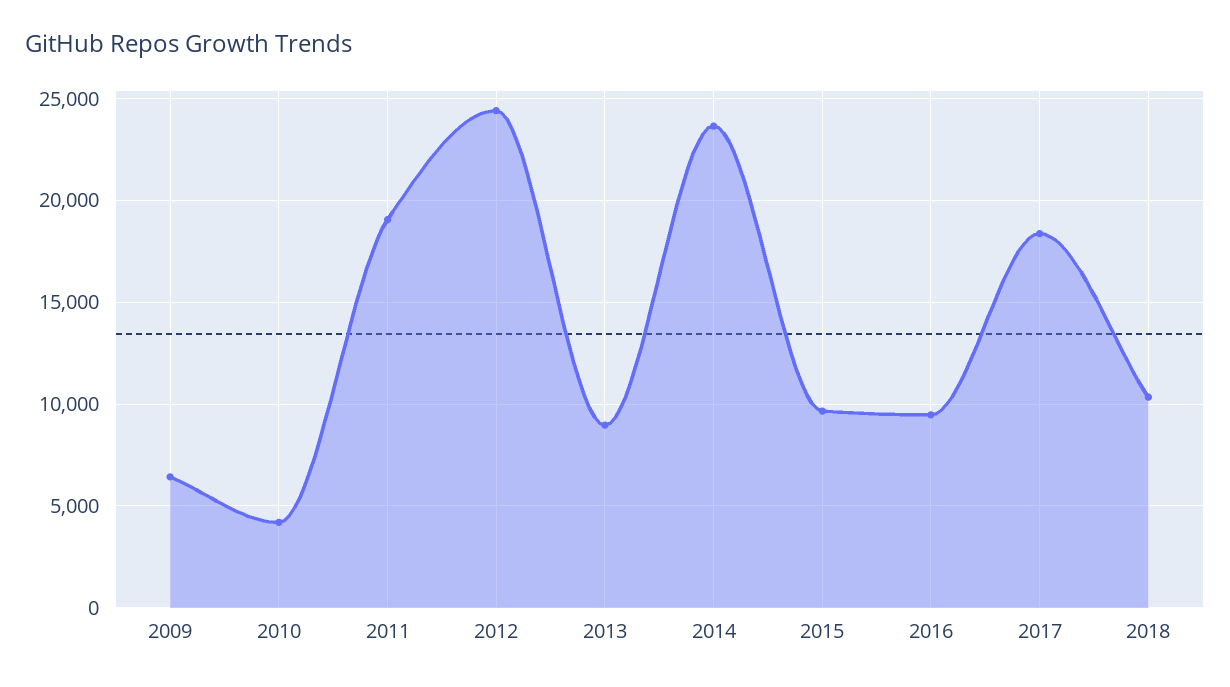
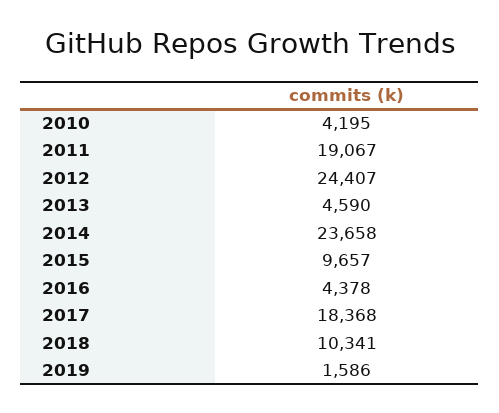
2009: 6500 -> none
2013: 9000 -> 4590
2016: 9500 -> 4378
2019: none -> 1586

